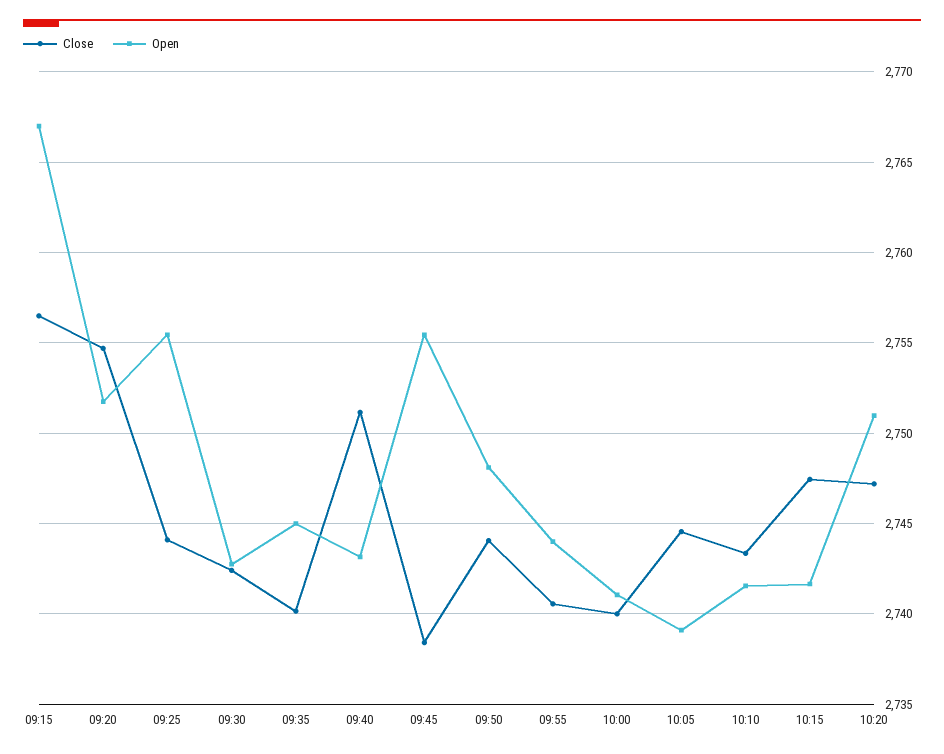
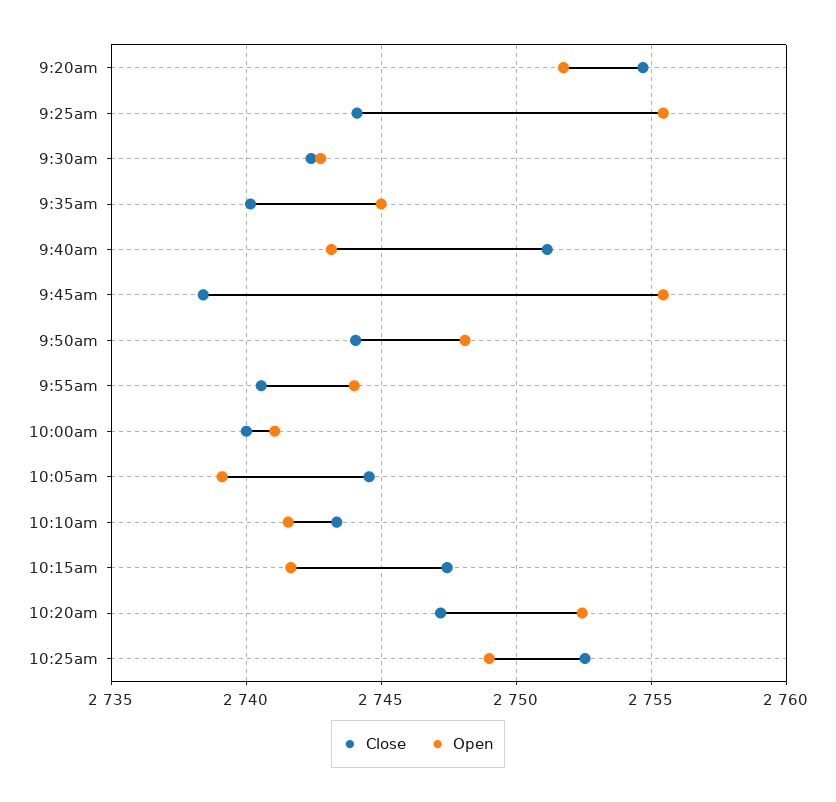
Close, 09:15: 2756.5 -> none
Open, 09:15: 2767 -> none
Open, 10:20: 2751 -> 2752.5
Close, 10:25am: none -> 2752.5
Open, 10:25am: none -> 2749

